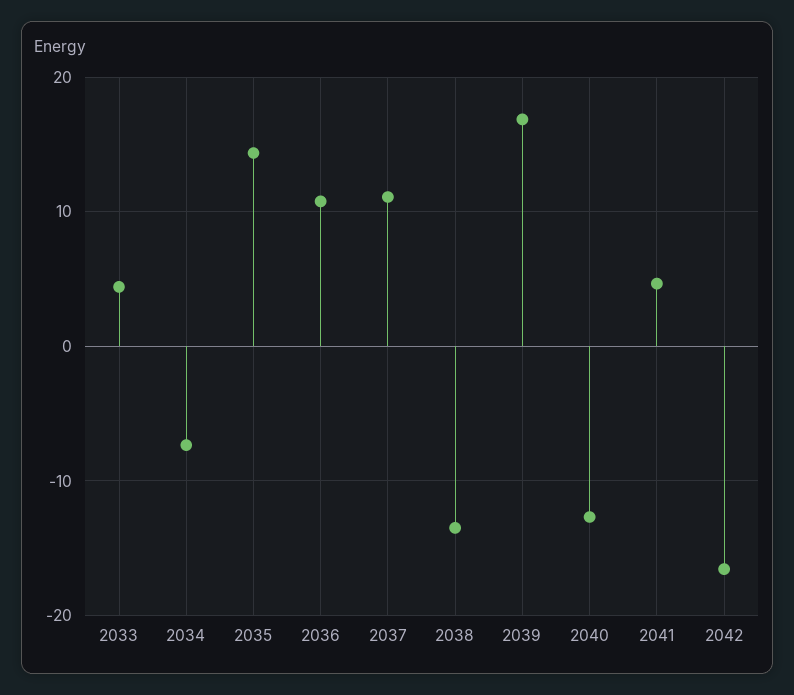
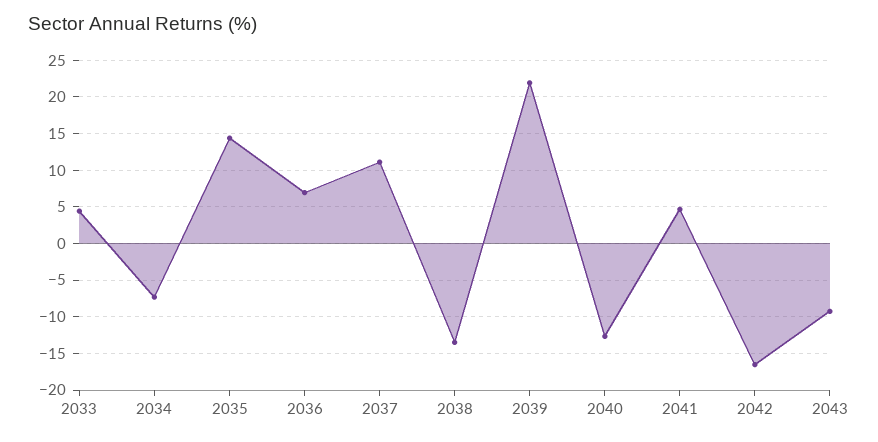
2036: 11 -> 7
2039: 17 -> 22
2043: none -> -9

